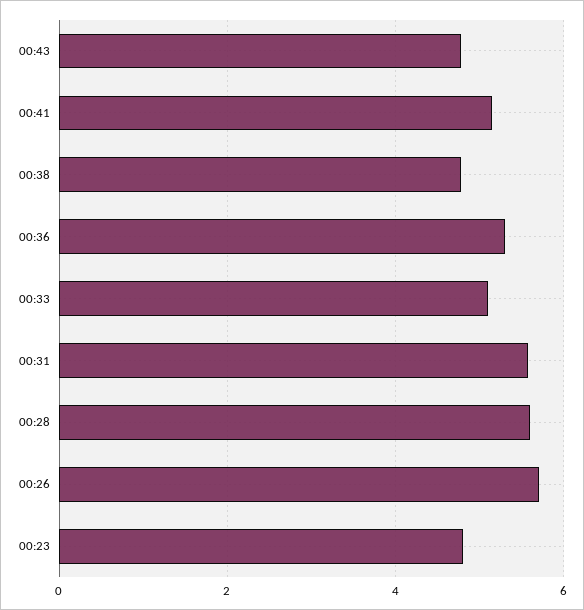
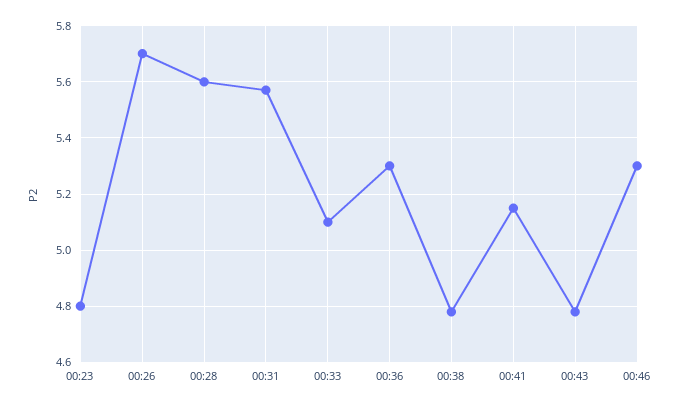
00:46: none -> 5.3

